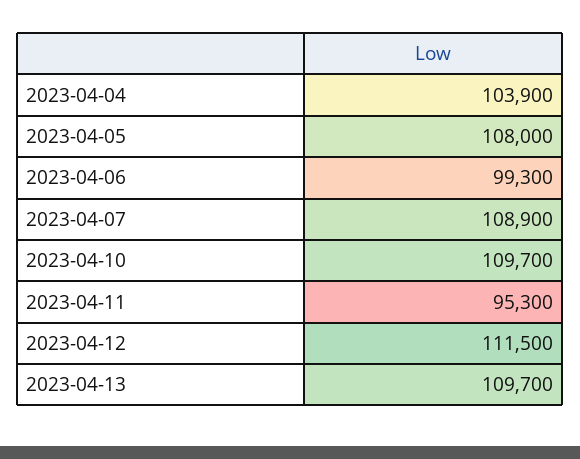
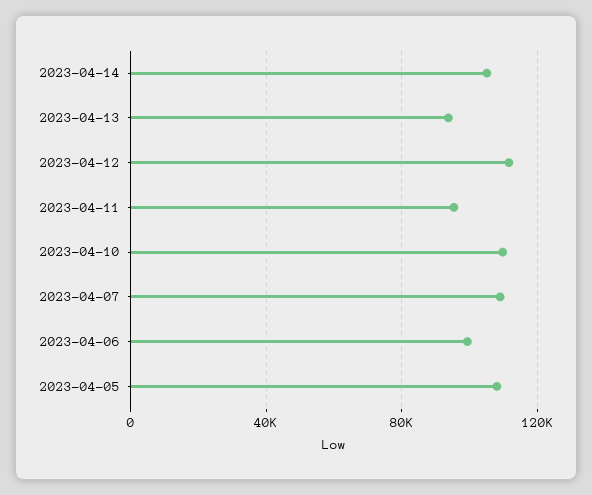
2023-04-04: 103900 -> none
2023-04-13: 109700 -> 95000
2023-04-14: none -> 105000

